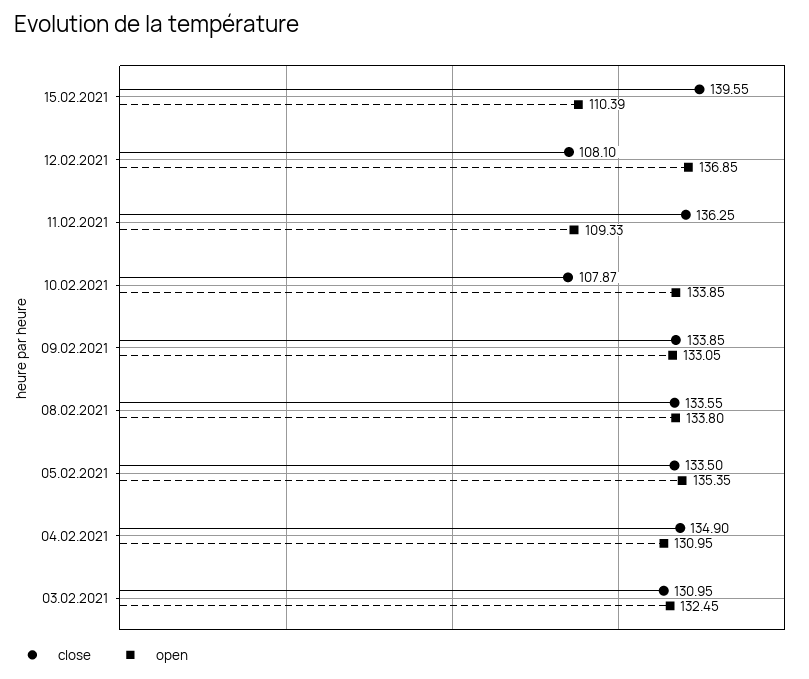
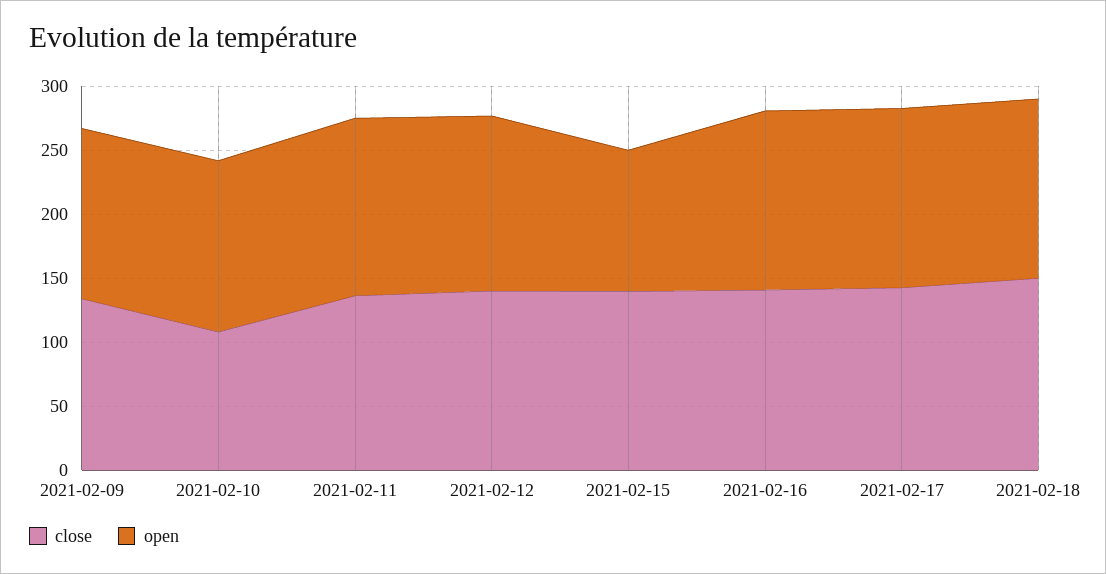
close, 12.02.2021: 108.1 -> 140
open, 11.02.2021: 109.33 -> 140
close, 08.02.2021: 133.55 -> none
open, 08.02.2021: 133.8 -> none
close, 05.02.2021: 133.5 -> none
open, 05.02.2021: 135.35 -> none
close, 04.02.2021: 134.9 -> none
open, 04.02.2021: 130.95 -> none
close, 03.02.2021: 130.95 -> none
open, 03.02.2021: 132.45 -> none
close, 2021-02-16: none -> 140
open, 2021-02-16: none -> 140
close, 2021-02-17: none -> 140
open, 2021-02-17: none -> 140
close, 2021-02-18: none -> 150
open, 2021-02-18: none -> 140

